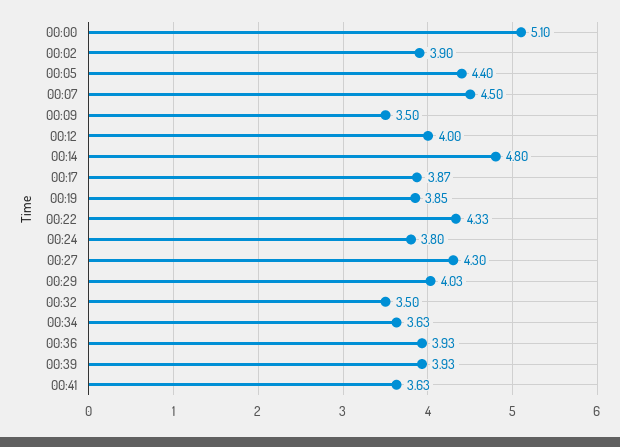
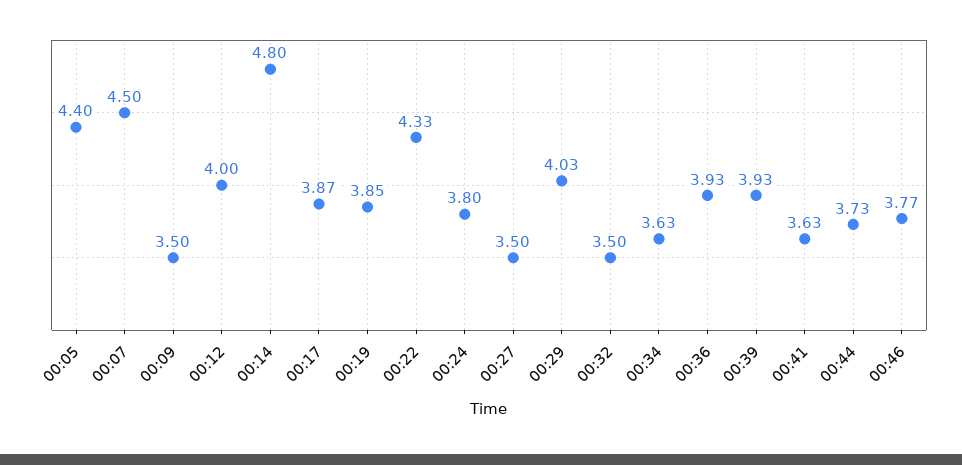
00:00: 5.1 -> none
00:02: 3.9 -> none
00:27: 4.3 -> 3.5
00:44: none -> 3.73
00:46: none -> 3.77

